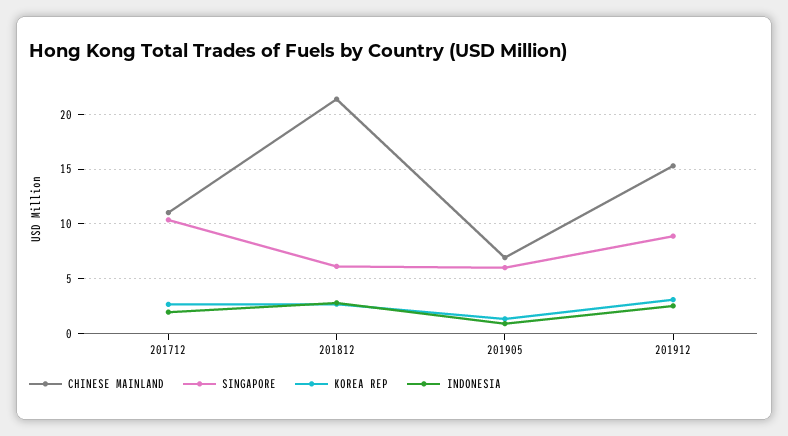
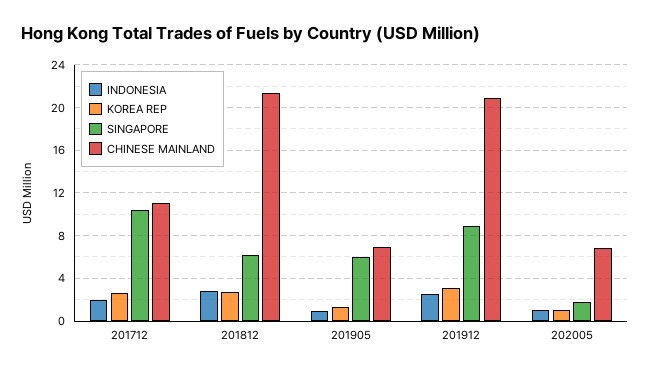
CHINESE MAINLAND, 201912: 15 -> 21
INDONESIA, 202005: none -> 1
KOREA REP, 202005: none -> 1
SINGAPORE, 202005: none -> 2
CHINESE MAINLAND, 202005: none -> 7

